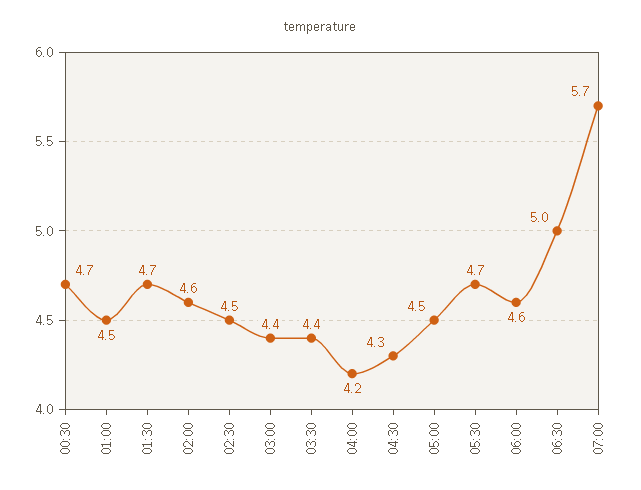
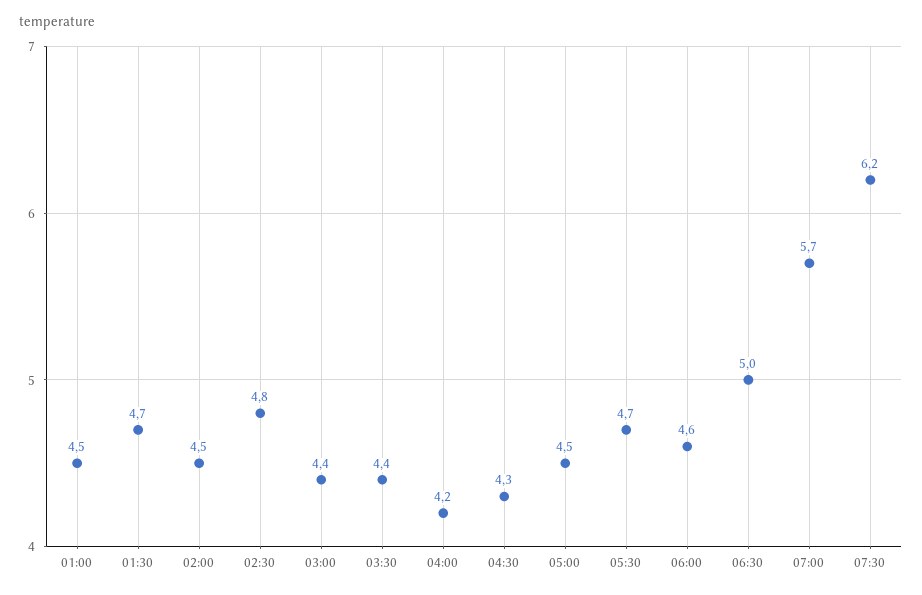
00:30: 4.7 -> none
02:00: 4.6 -> 4.5
02:30: 4.5 -> 4.8
07:30: none -> 6.2

